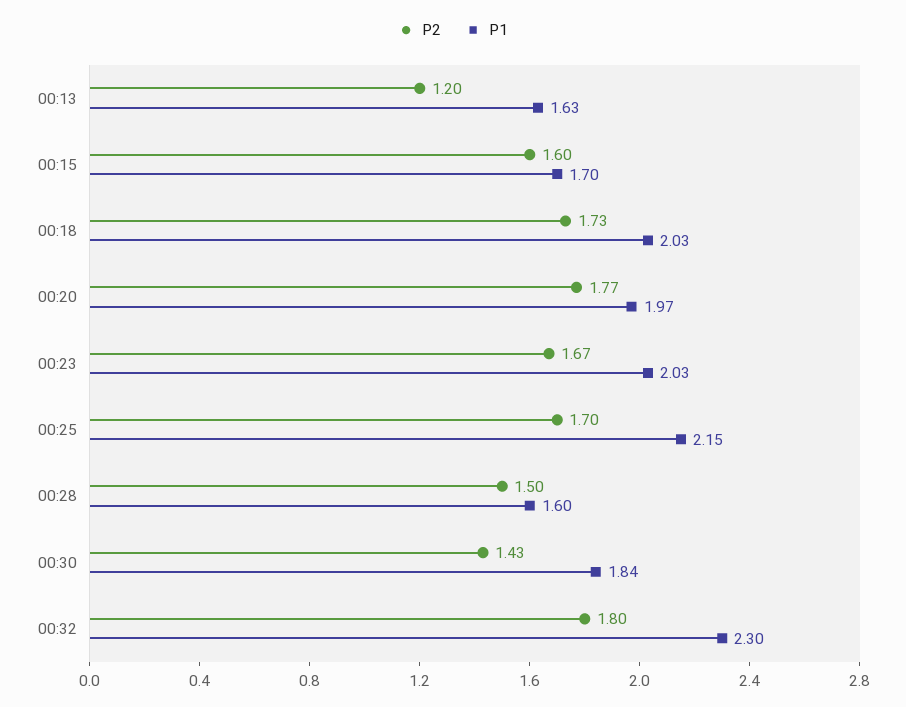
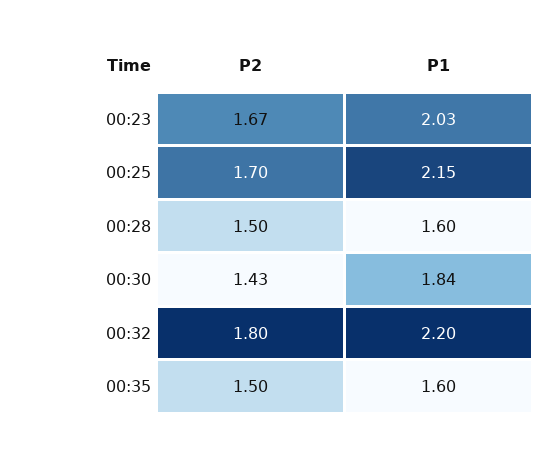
P2, 00:13: 1.2 -> none
P1, 00:13: 1.63 -> none
P2, 00:15: 1.6 -> none
P1, 00:15: 1.7 -> none
P2, 00:18: 1.73 -> none
P1, 00:18: 2.03 -> none
P2, 00:20: 1.77 -> none
P1, 00:20: 1.97 -> none
P1, 00:32: 2.3 -> 2.2
P2, 00:35: none -> 1.5
P1, 00:35: none -> 1.6

